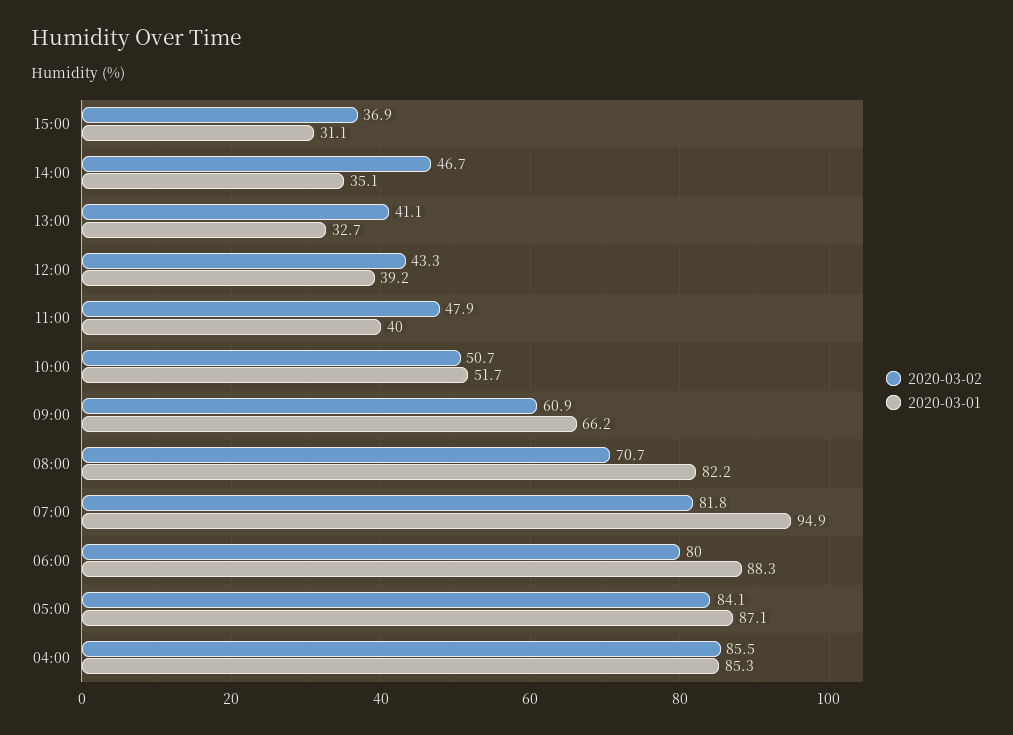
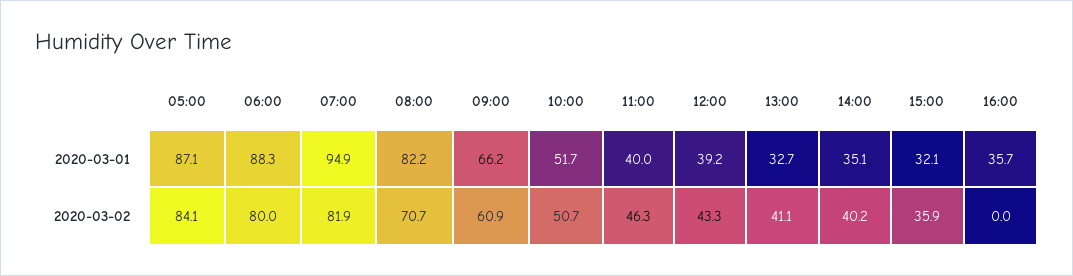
2020-03-02, 15:00: 36.9 -> 35.9
2020-03-01, 15:00: 31.1 -> 32.1
2020-03-02, 14:00: 46.7 -> 40.2
2020-03-02, 11:00: 47.9 -> 46.3
2020-03-02, 07:00: 81.8 -> 81.9
2020-03-02, 04:00: 85.5 -> none
2020-03-01, 04:00: 85.3 -> none
2020-03-01, 16:00: none -> 35.7
2020-03-02, 16:00: none -> 0

